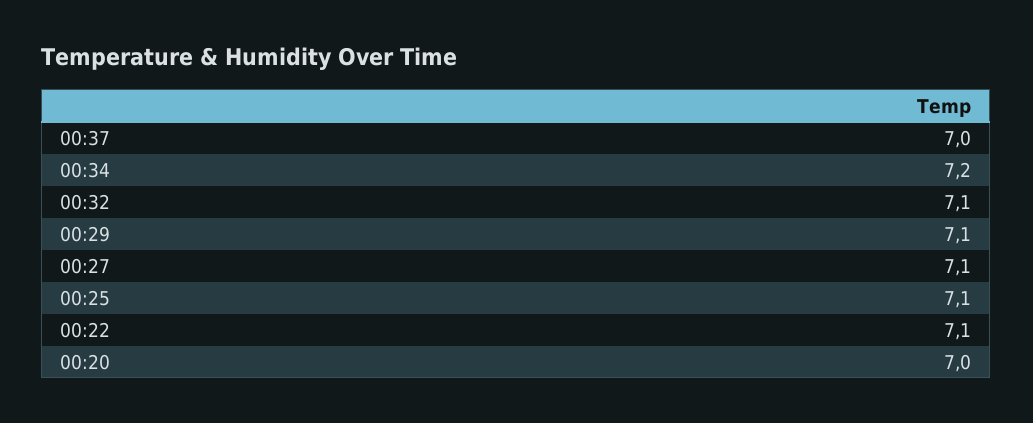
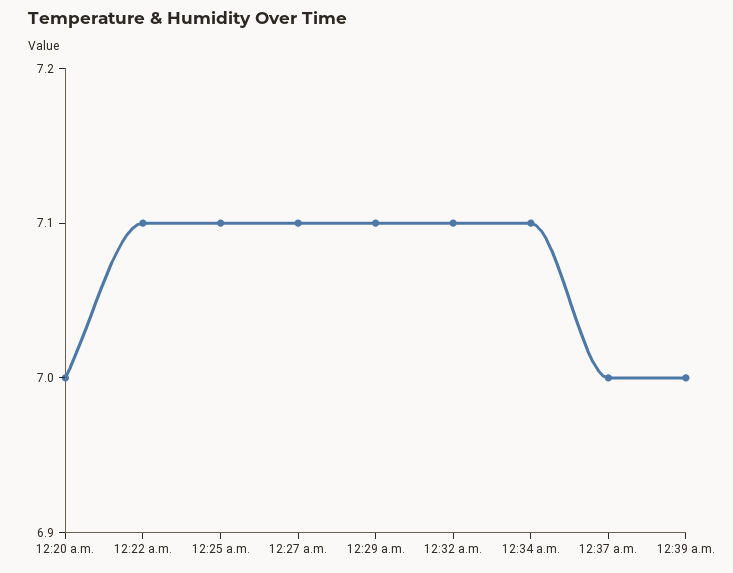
00:34: 7.2 -> 7.1
12:39 a.m.: none -> 7

